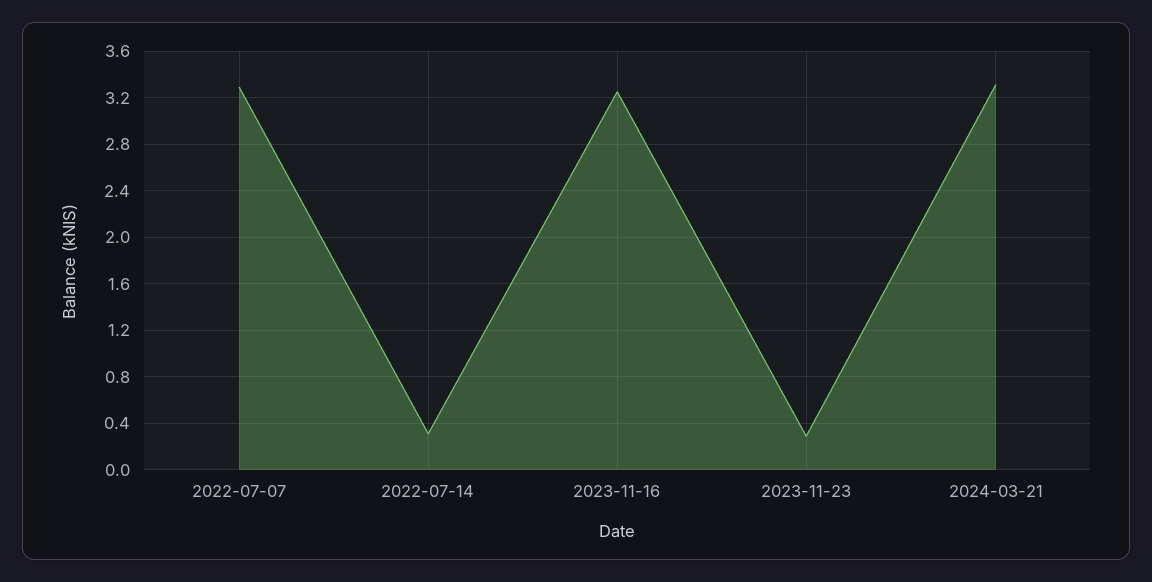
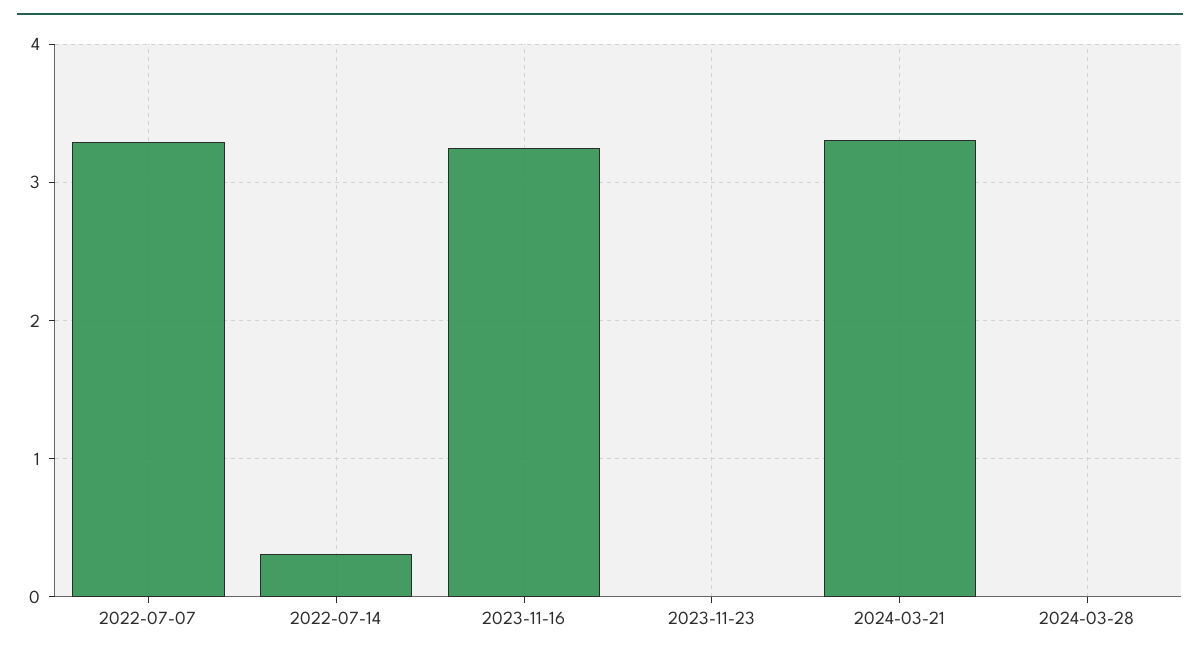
2023-11-23: 0.3 -> 0
2024-03-28: none -> 0

